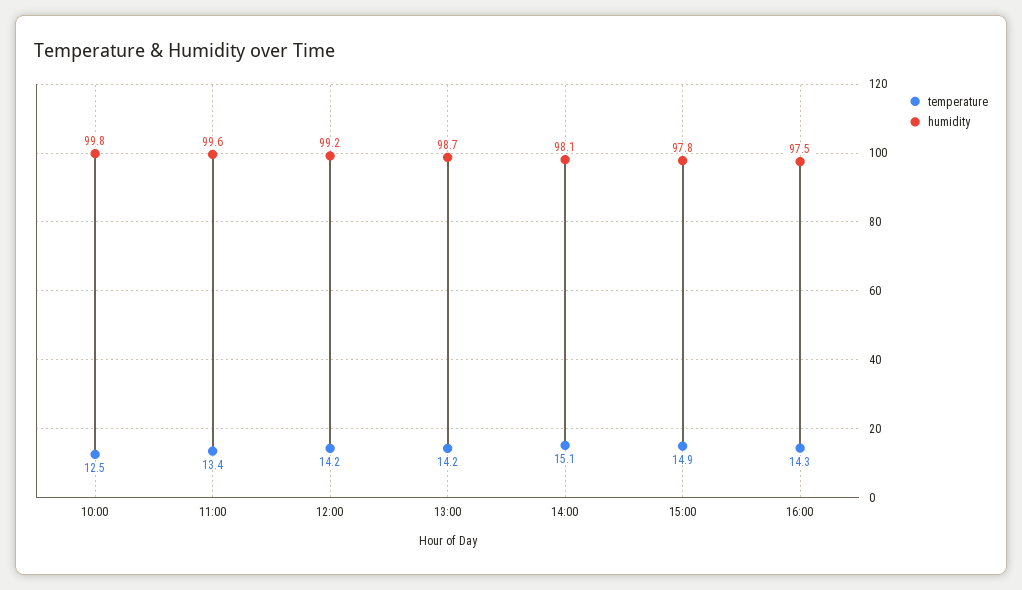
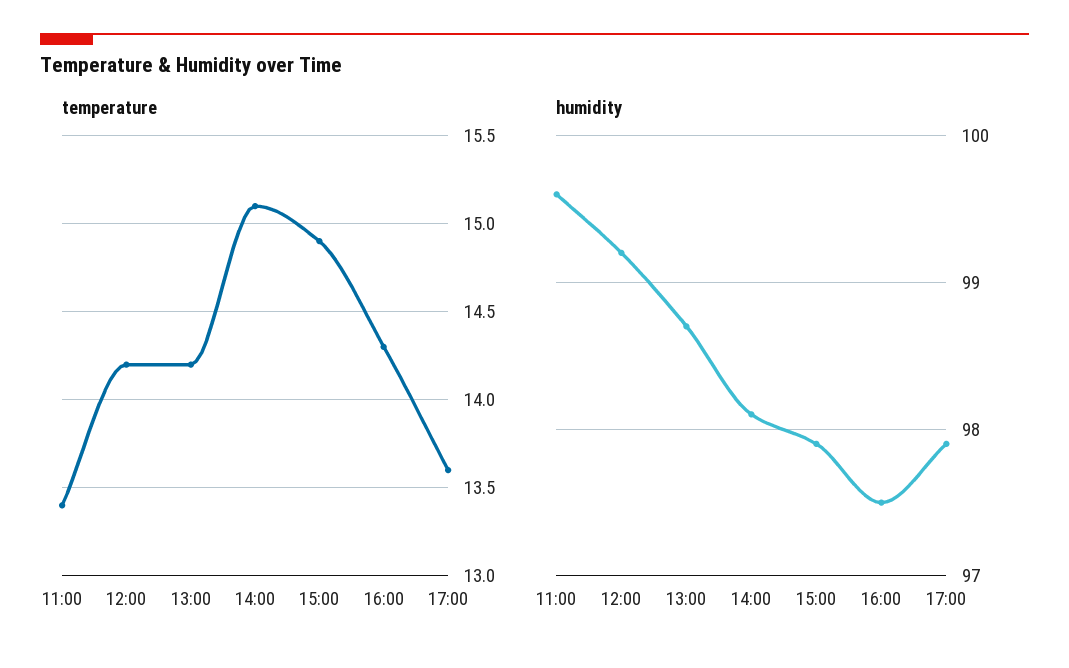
temperature, 10:00: 12.5 -> none
humidity, 10:00: 99.8 -> none
humidity, 15:00: 97.8 -> 97.9
temperature, 17:00: none -> 13.6
humidity, 17:00: none -> 97.9

